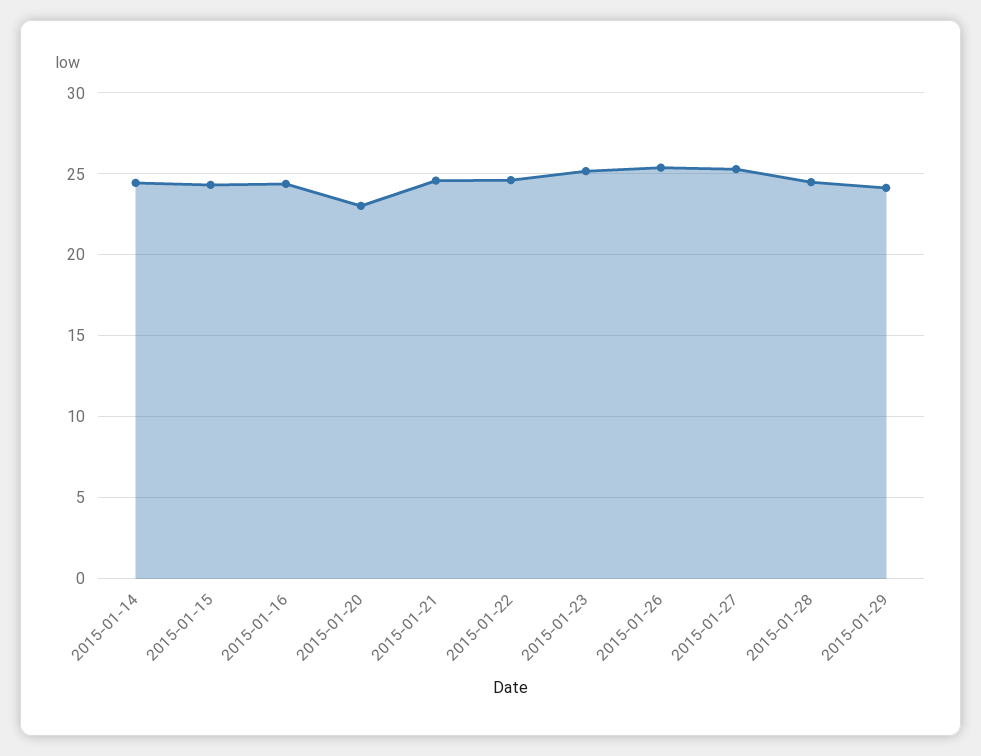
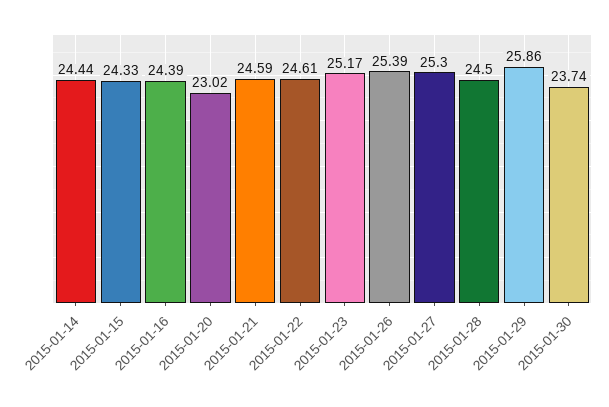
2015-01-29: 24 -> 25.86
2015-01-30: none -> 23.74

